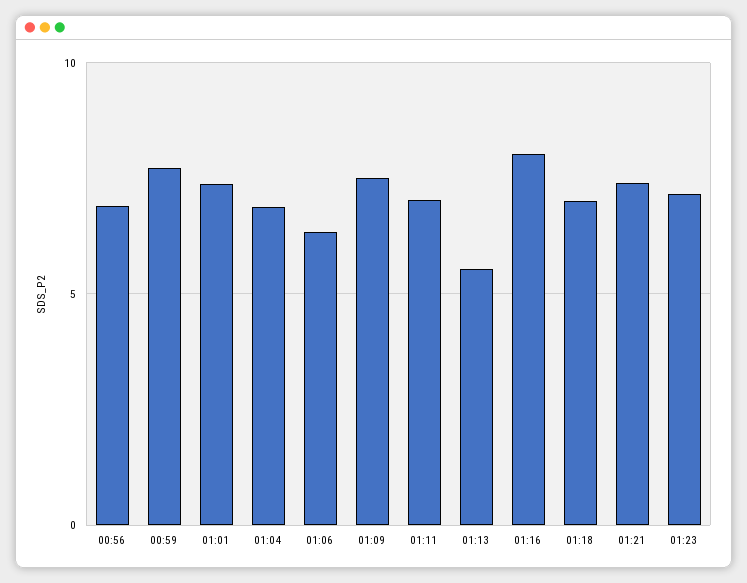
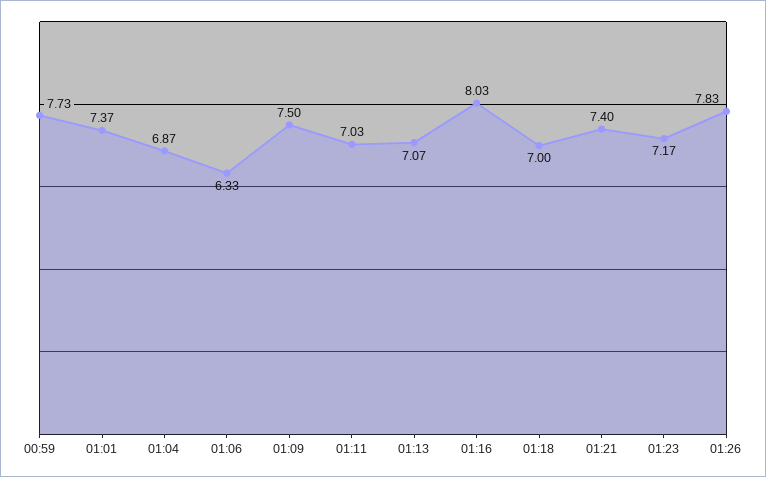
00:56: 7 -> none
01:13: 5.5 -> 7.07
01:26: none -> 7.83

